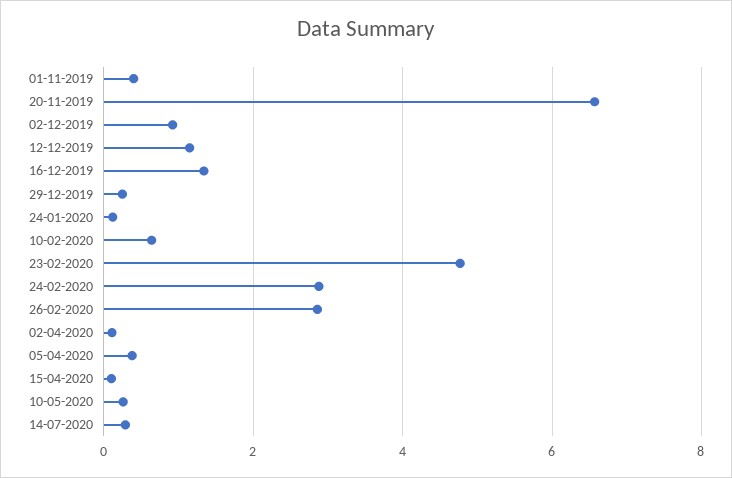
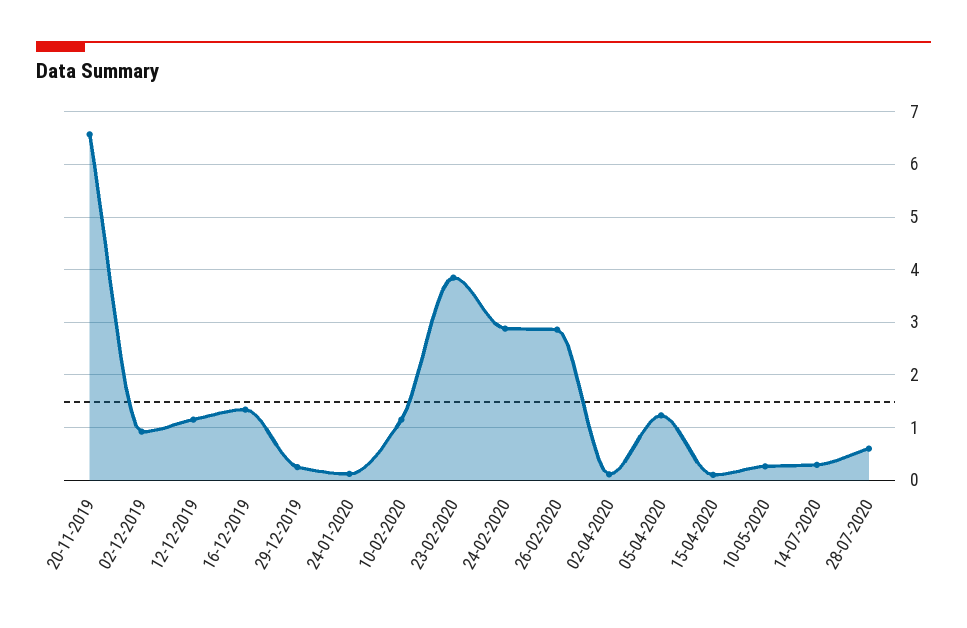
01-11-2019: 0.4 -> none
10-02-2020: 0.6 -> 1.2
23-02-2020: 4.8 -> 3.8
05-04-2020: 0.4 -> 1.2
28-07-2020: none -> 0.6

